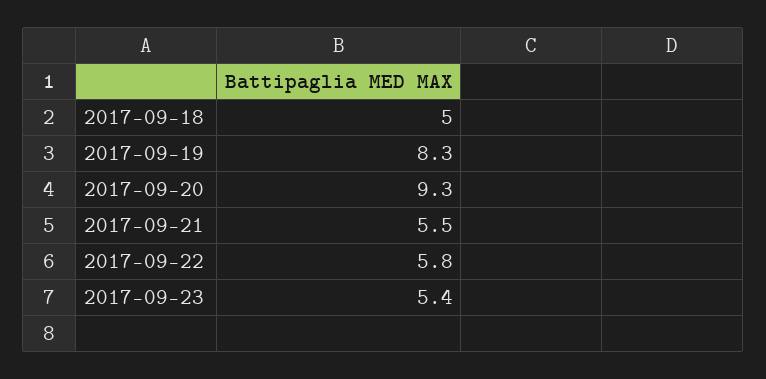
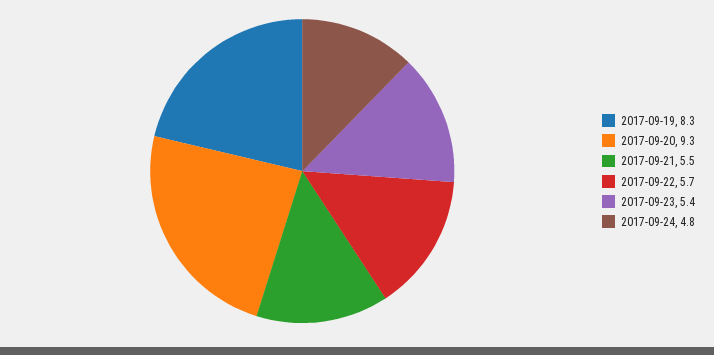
2017-09-18: 5 -> none
2017-09-22: 5.8 -> 5.7
2017-09-24: none -> 4.8

